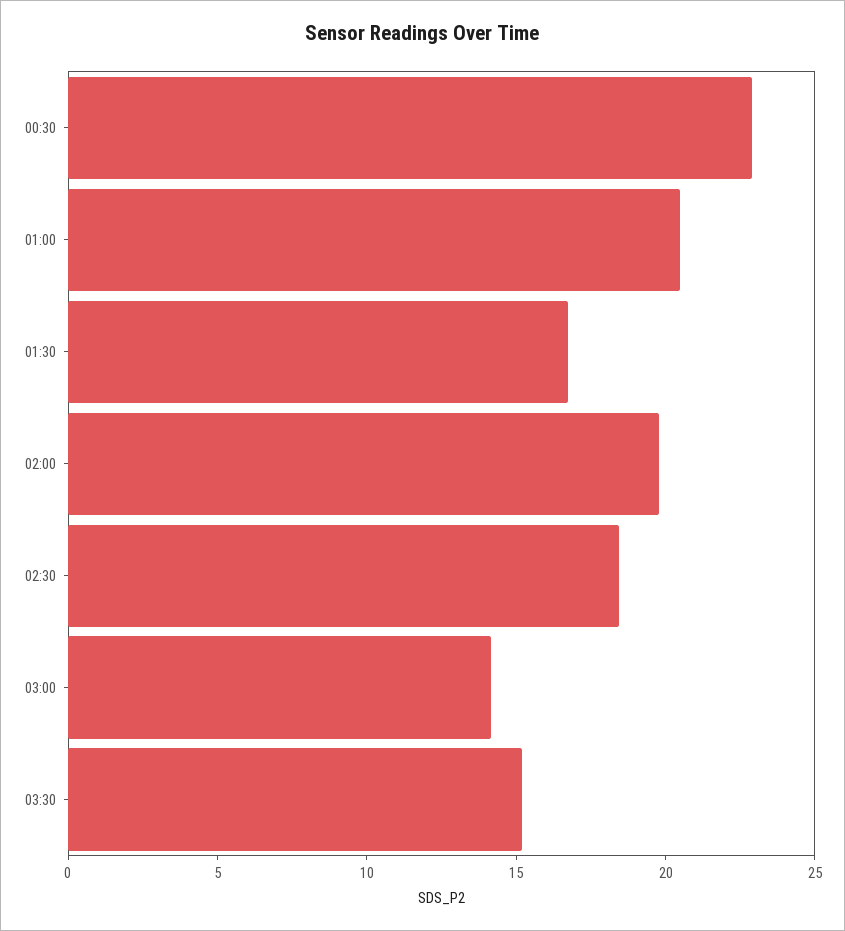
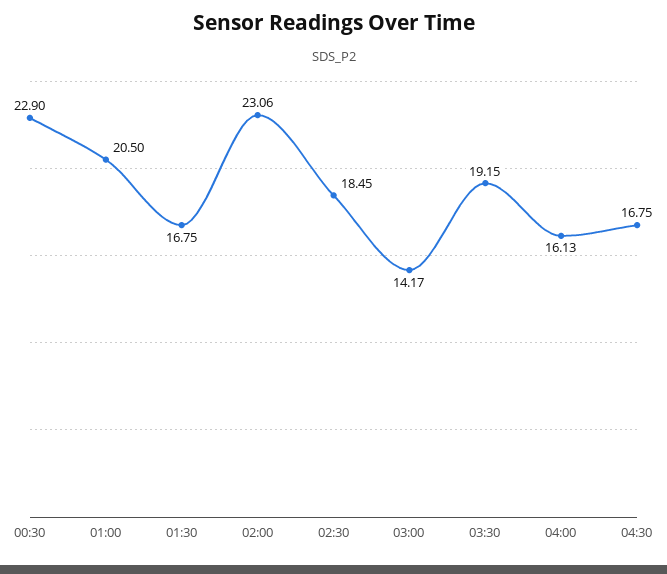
02:00: 20 -> 23.06
03:30: 15 -> 19.15
04:00: none -> 16.13
04:30: none -> 16.75

